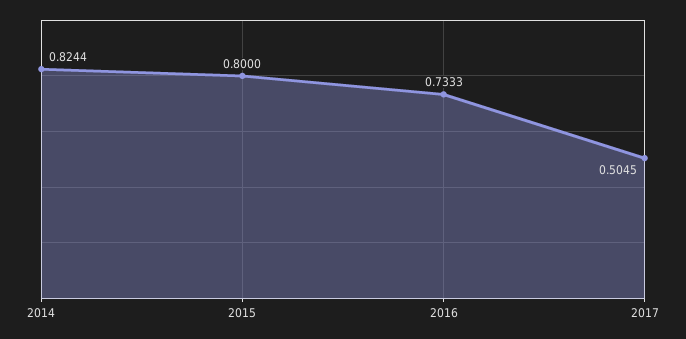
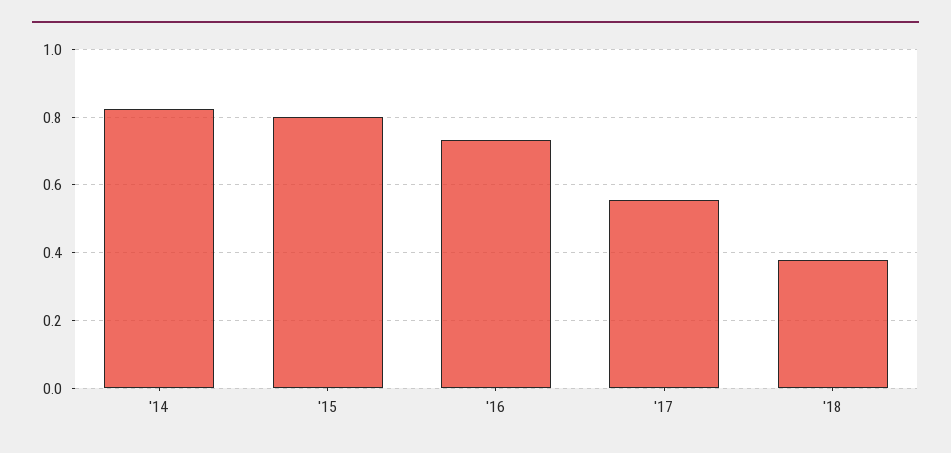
2017: 0.5045 -> 0.56
'18: none -> 0.38

